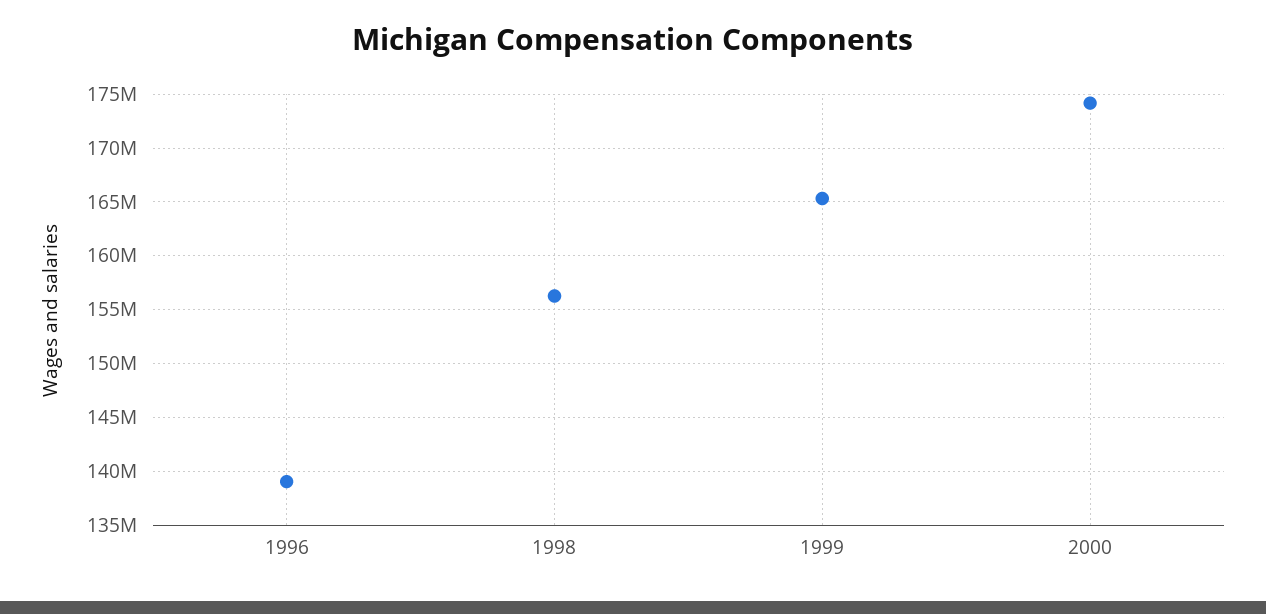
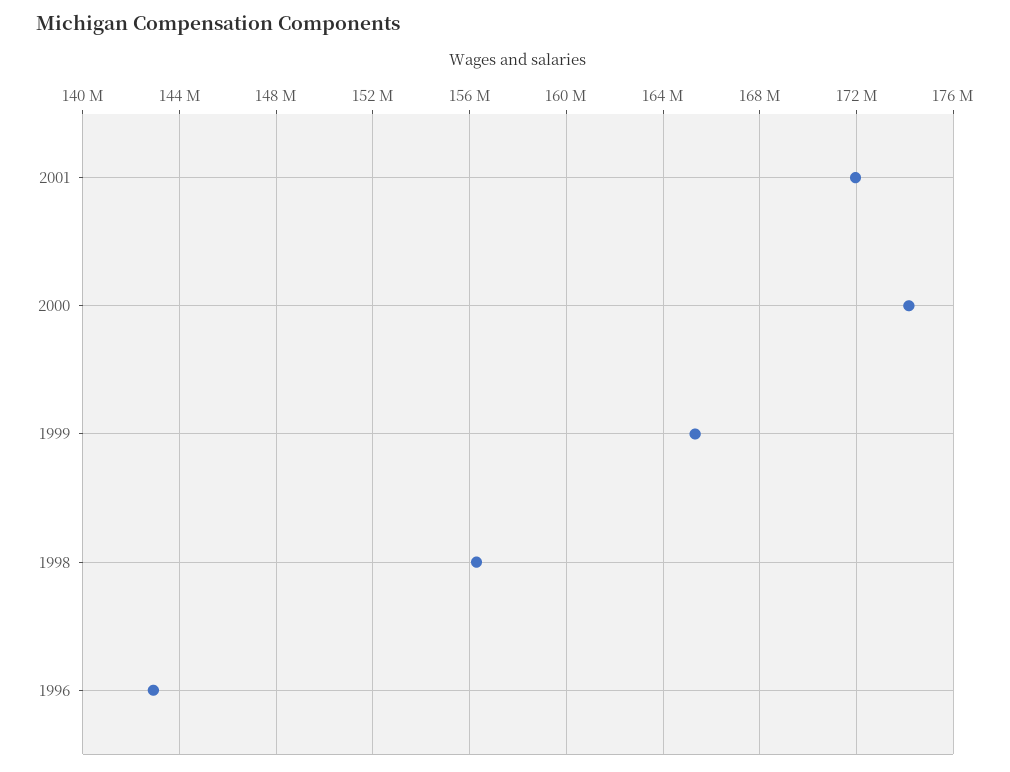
1996: 139000000 -> 143000000
2001: none -> 172000000

